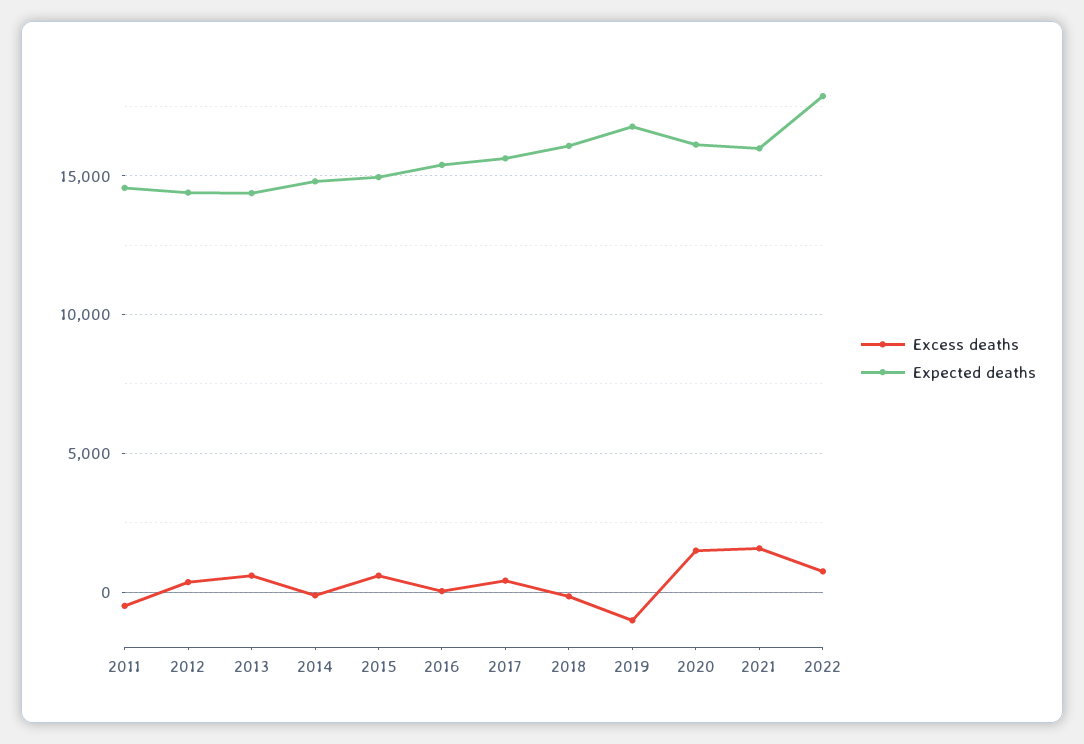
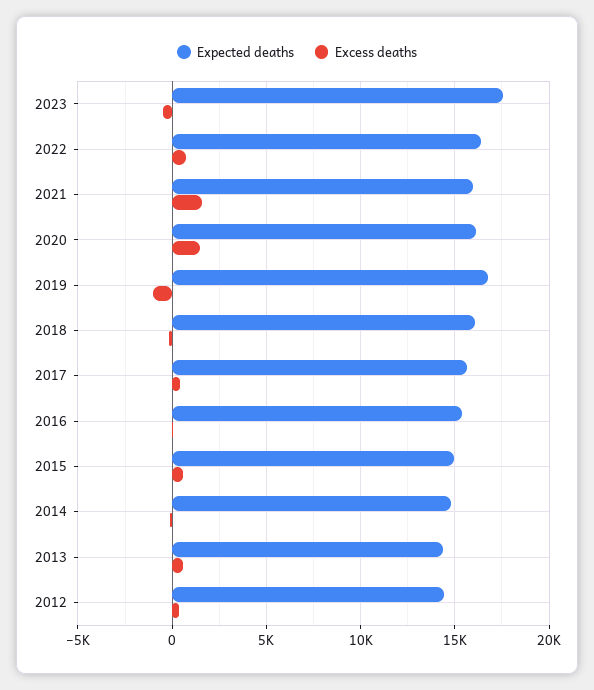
Excess deaths, 2011: -500 -> none
Expected deaths, 2011: 14500 -> none
Expected deaths, 2022: 18000 -> 16500
Expected deaths, 2023: none -> 17500
Excess deaths, 2023: none -> -500

